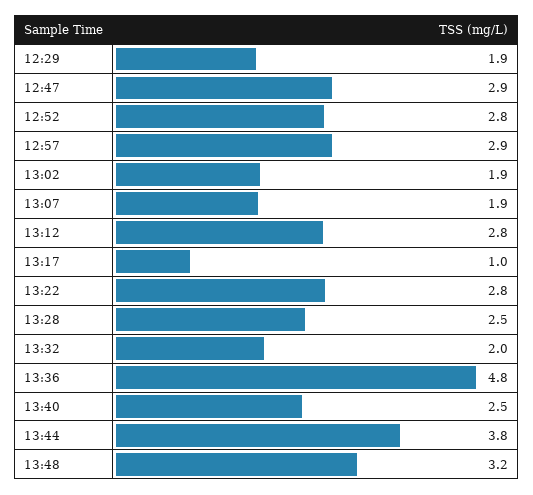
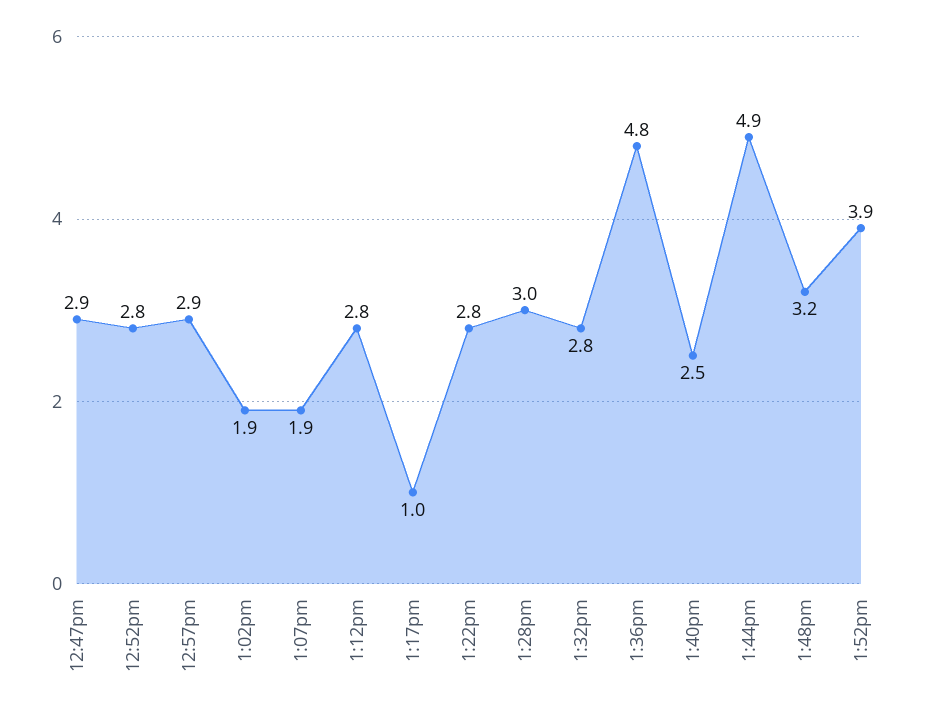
12:29: 1.9 -> none
13:28: 2.5 -> 3
13:32: 2 -> 2.8
13:44: 3.8 -> 4.9
1:52pm: none -> 3.9

